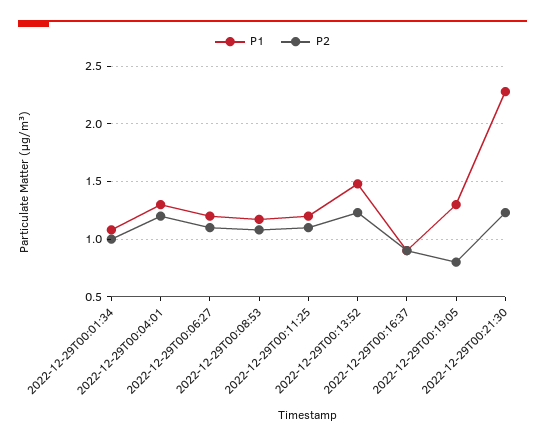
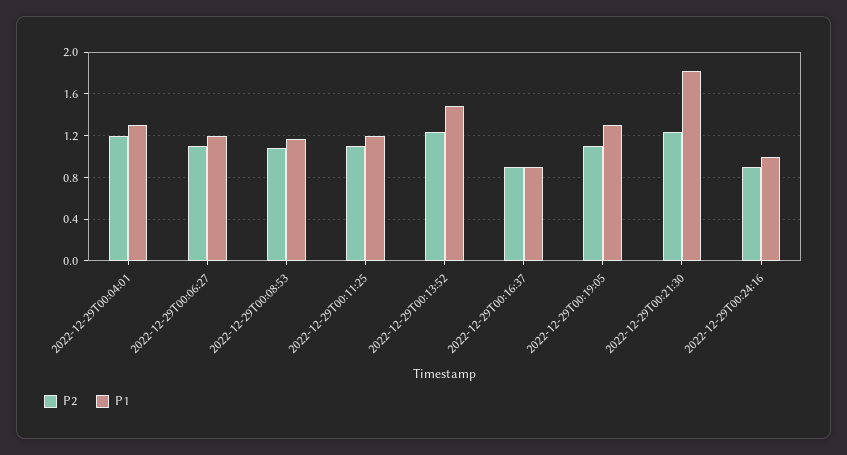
P1, 2022-12-29T00:01:34: 1.1 -> none
P2, 2022-12-29T00:01:34: 1 -> none
P2, 2022-12-29T00:19:05: 0.8 -> 1.1
P1, 2022-12-29T00:21:30: 2.3 -> 1.8
P2, 2022-12-29T00:24:16: none -> 0.9
P1, 2022-12-29T00:24:16: none -> 1

